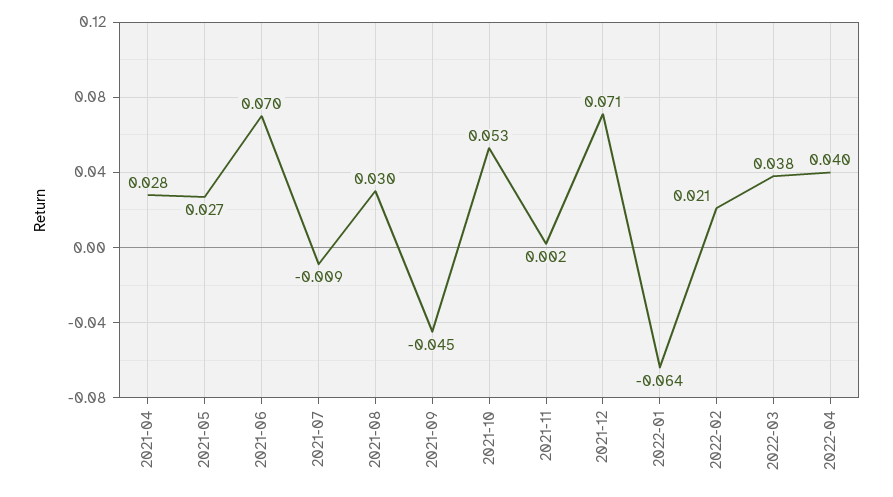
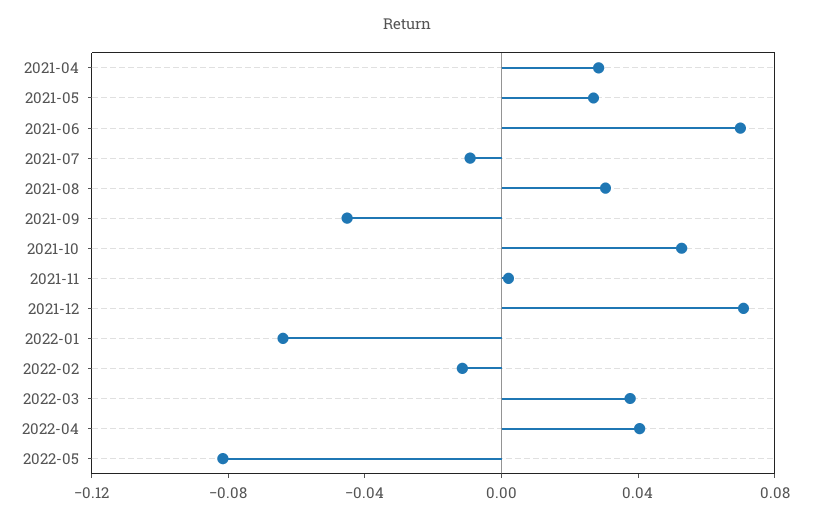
2022-02: 0.021 -> -0.01
2022-05: none -> -0.08

